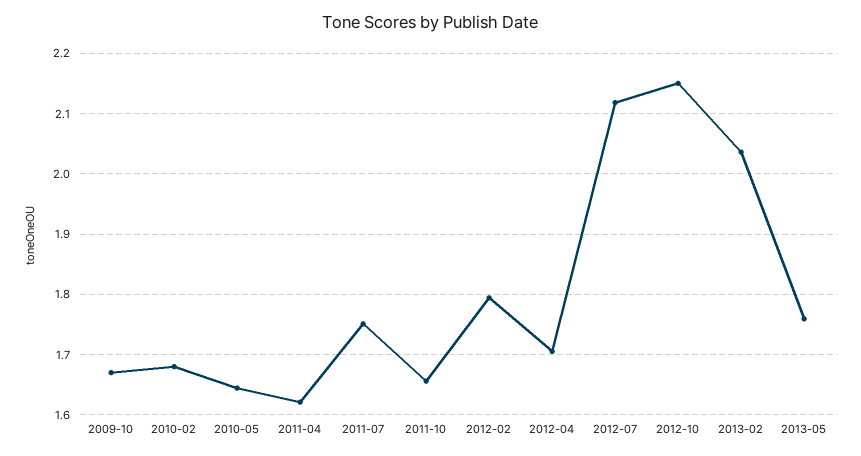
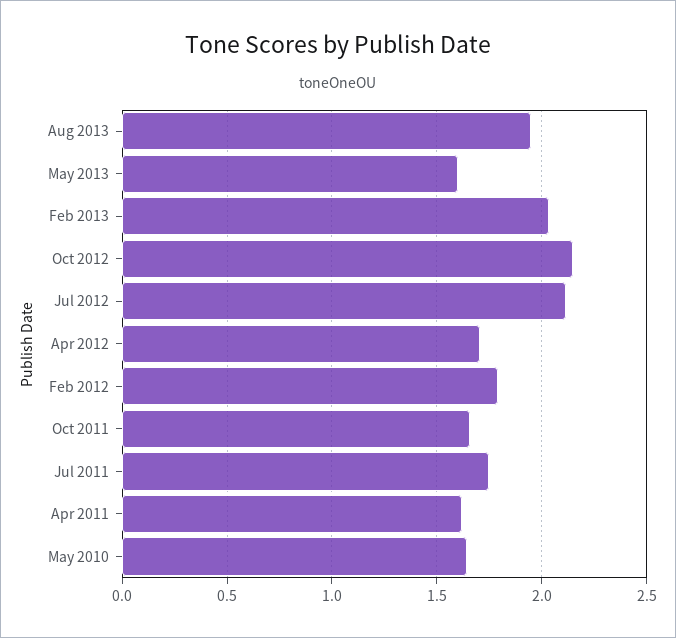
2009-10: 1.67 -> none
2010-02: 1.68 -> none
2013-05: 1.76 -> 1.6
Aug 2013: none -> 1.95

